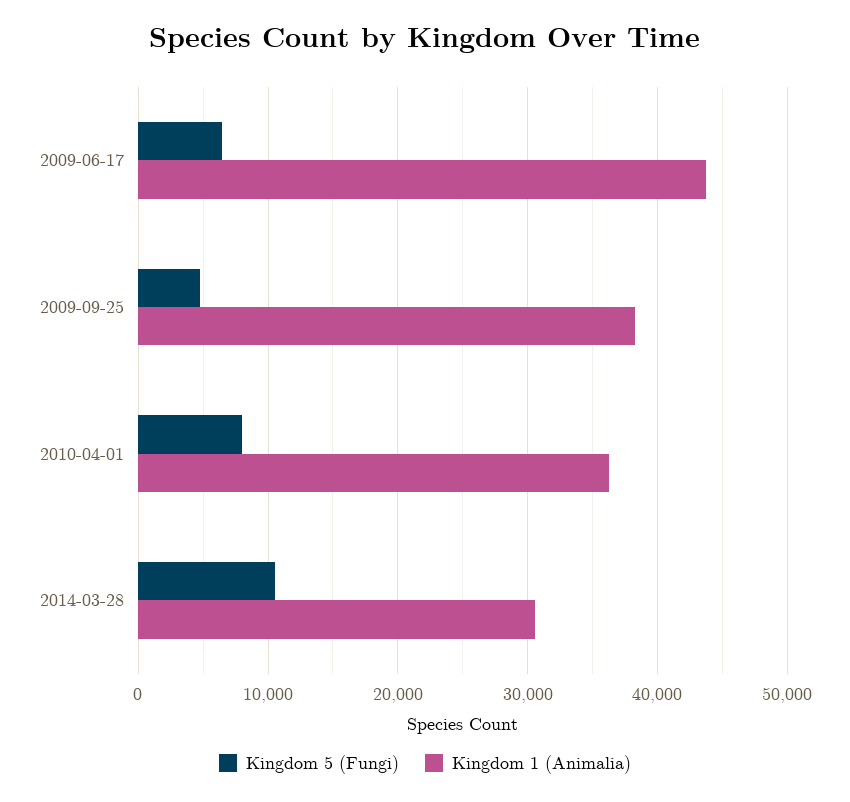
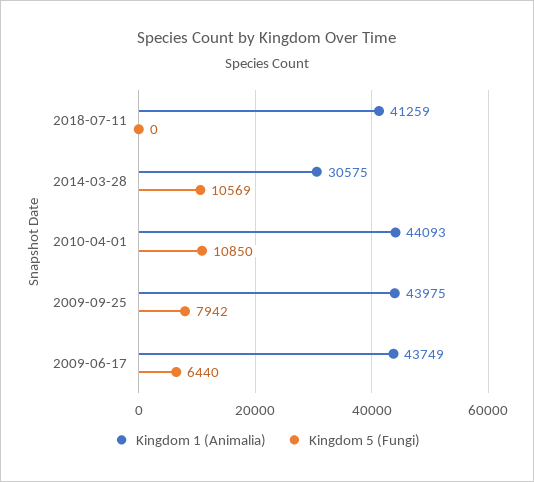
Kingdom 5 (Fungi), 2009-09-25: 5000 -> 7942
Kingdom 1 (Animalia), 2009-09-25: 38000 -> 43975
Kingdom 5 (Fungi), 2010-04-01: 8000 -> 10850
Kingdom 1 (Animalia), 2010-04-01: 36000 -> 44093
Kingdom 1 (Animalia), 2018-07-11: none -> 41259
Kingdom 5 (Fungi), 2018-07-11: none -> 0

